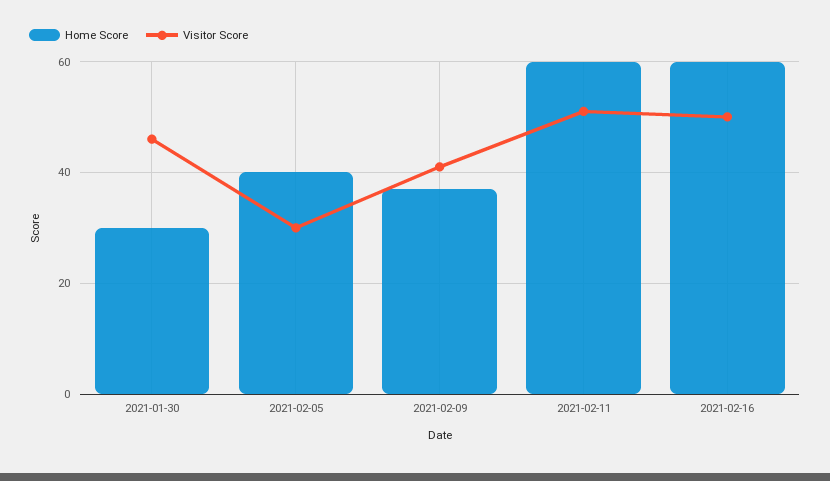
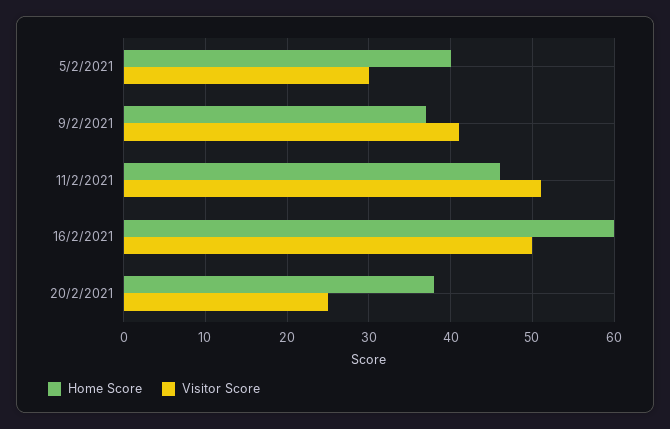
Home Score, 2021-01-30: 30 -> none
Visitor Score, 2021-01-30: 45 -> none
Home Score, 2021-02-11: 60 -> 46
Home Score, 20/2/2021: none -> 38
Visitor Score, 20/2/2021: none -> 25

